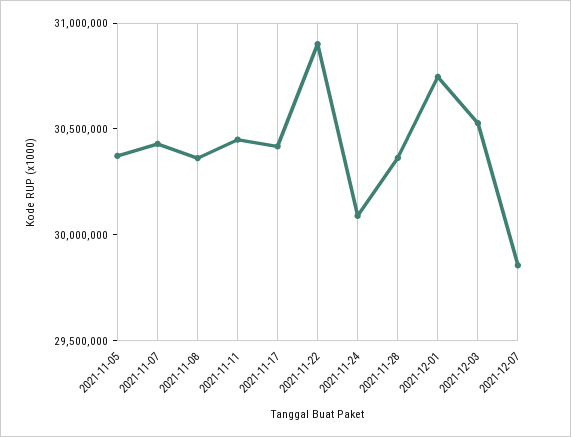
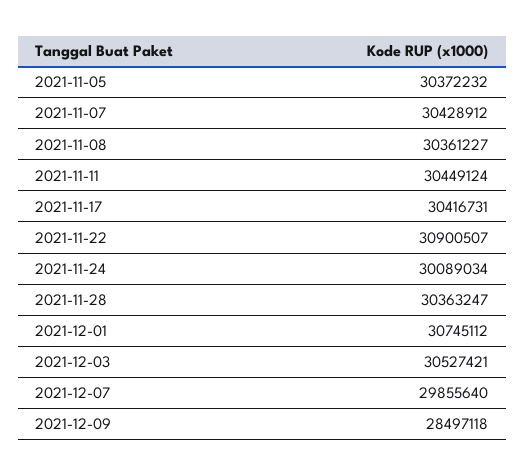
2021-12-09: none -> 28497118

